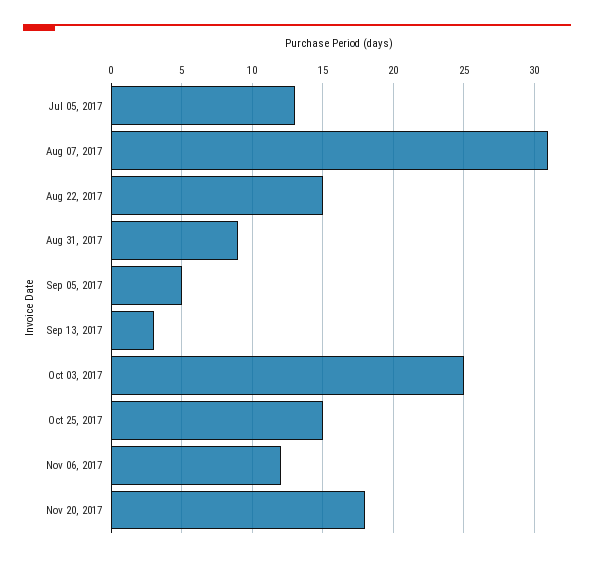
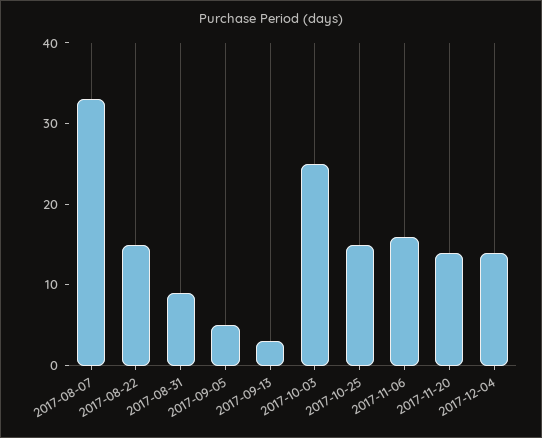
Jul 05, 2017: 13 -> none
Aug 07, 2017: 31 -> 33
Nov 06, 2017: 12 -> 16
Nov 20, 2017: 18 -> 14
2017-12-04: none -> 14

